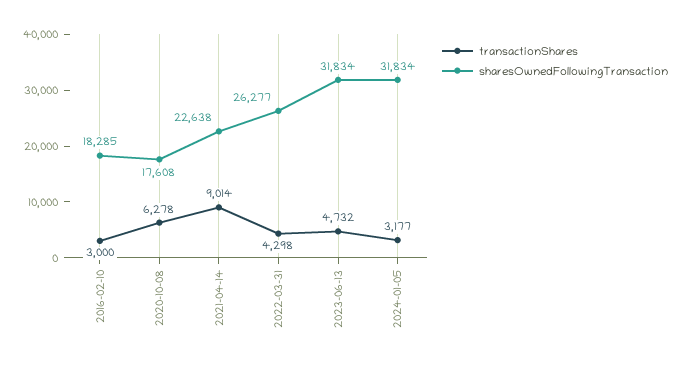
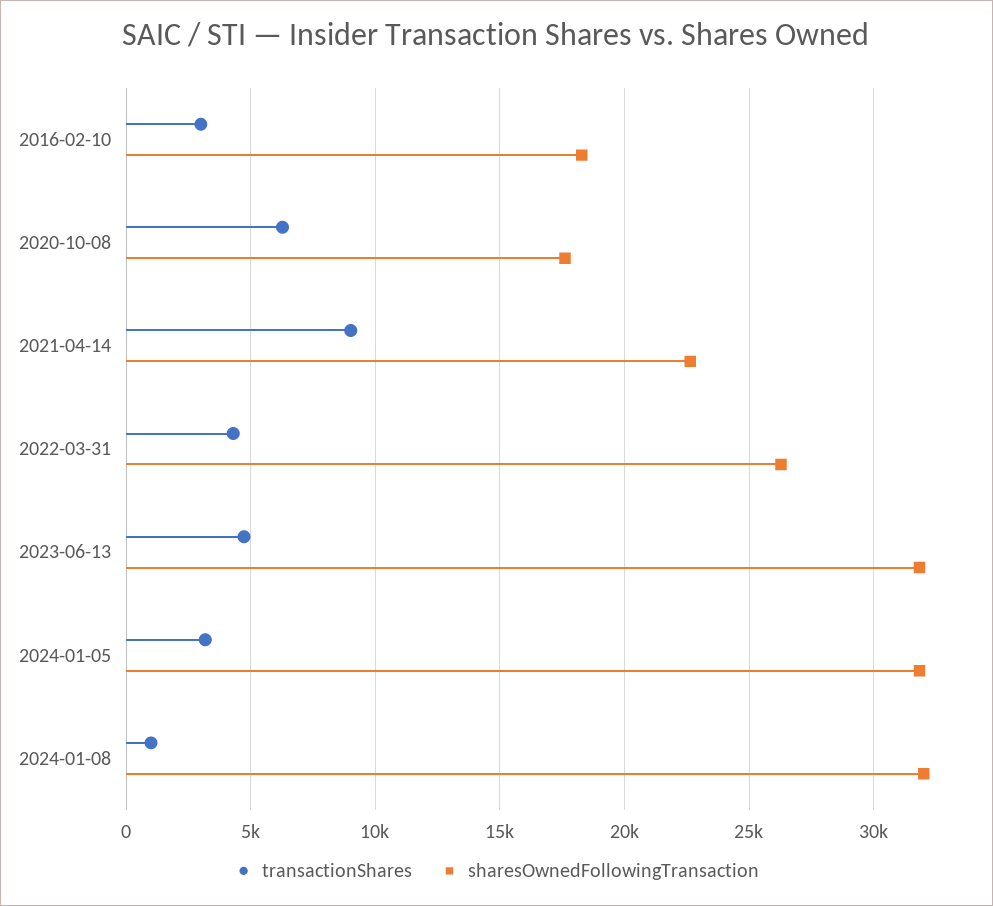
transactionShares, 2024-01-08: none -> 1000
sharesOwnedFollowingTransaction, 2024-01-08: none -> 32000

